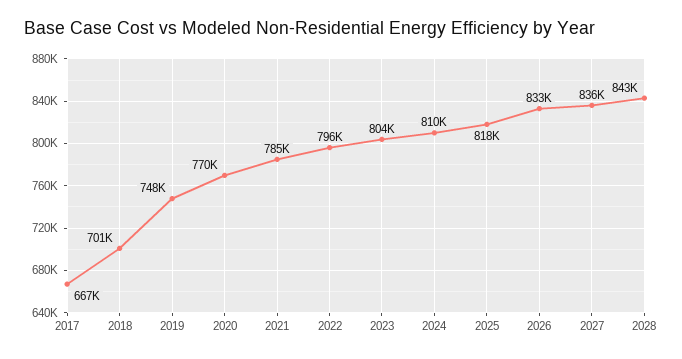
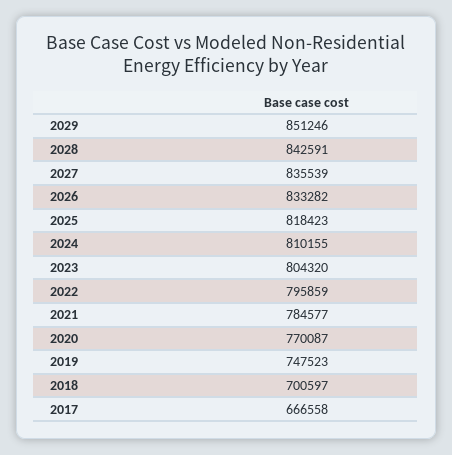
2029: none -> 851246

